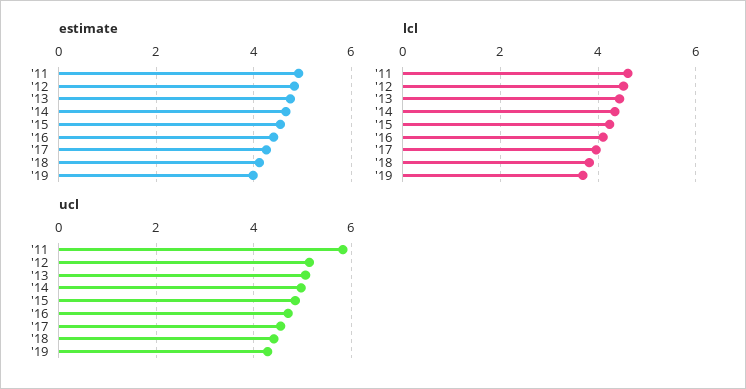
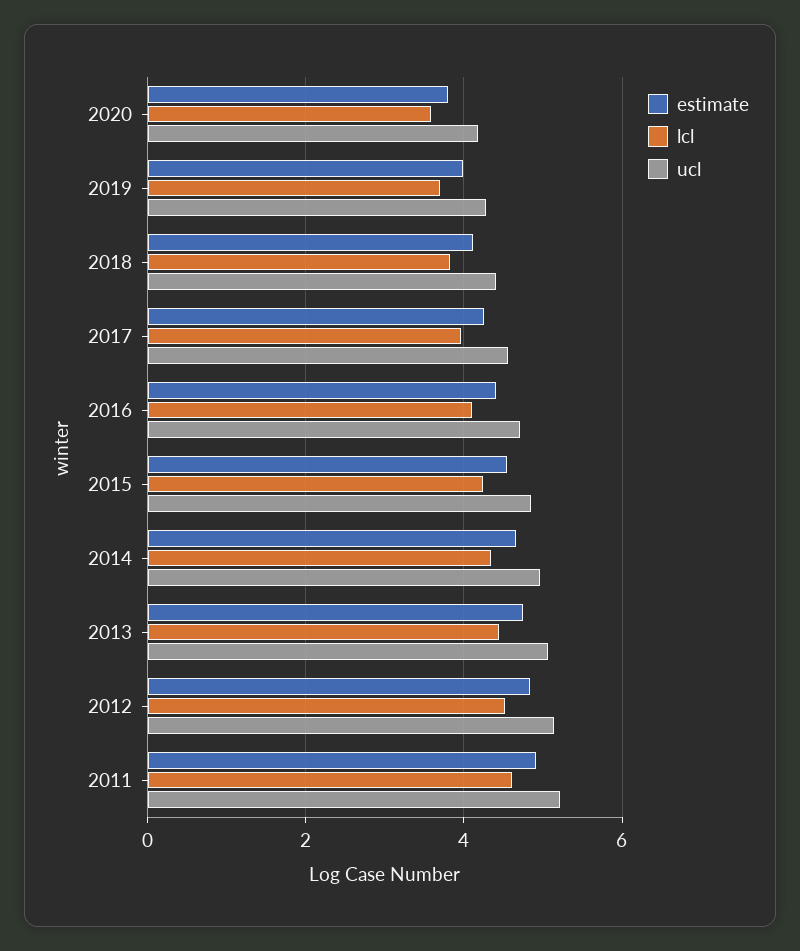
ucl, '11: 5.8 -> 5.2
estimate, 2020: none -> 3.8
lcl, 2020: none -> 3.6
ucl, 2020: none -> 4.2

